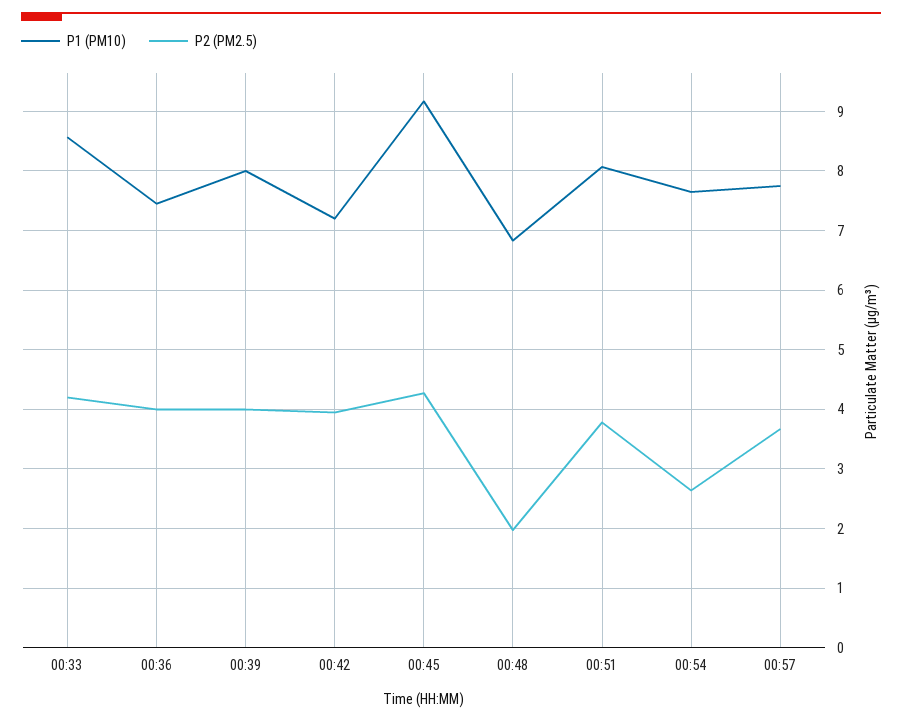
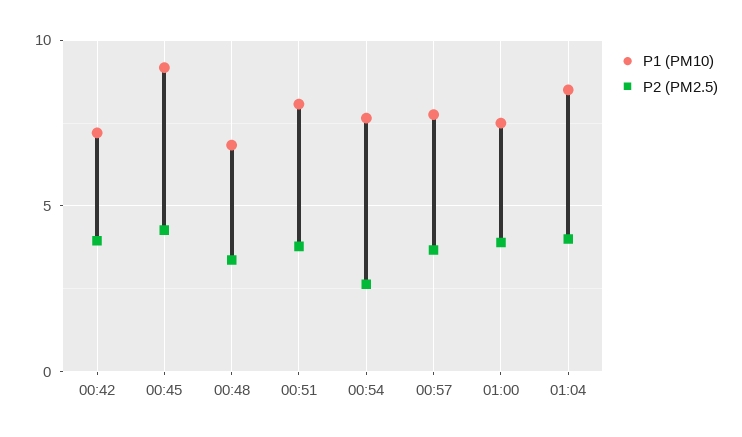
P1 (PM10), 00:33: 8.6 -> none
P2 (PM2.5), 00:33: 4.2 -> none
P1 (PM10), 00:36: 7.4 -> none
P2 (PM2.5), 00:36: 4 -> none
P1 (PM10), 00:39: 8 -> none
P2 (PM2.5), 00:39: 4 -> none
P2 (PM2.5), 00:48: 2 -> 3.5
P1 (PM10), 01:00: none -> 7.5
P2 (PM2.5), 01:00: none -> 4
P1 (PM10), 01:04: none -> 8.5
P2 (PM2.5), 01:04: none -> 4

